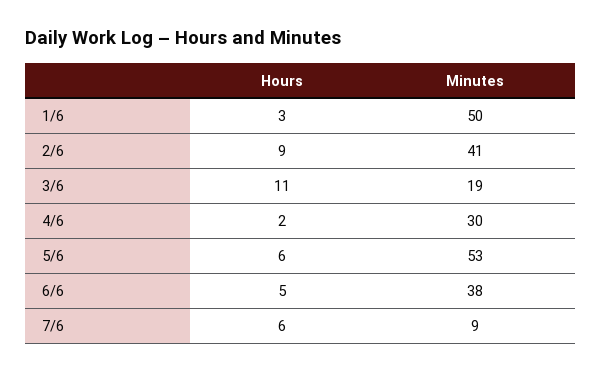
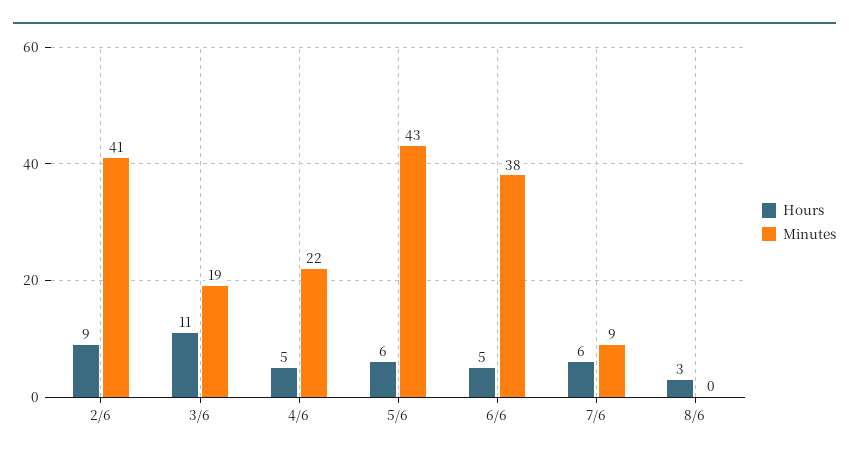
Hours, 1/6: 3 -> none
Minutes, 1/6: 50 -> none
Hours, 4/6: 2 -> 5
Minutes, 4/6: 30 -> 22
Minutes, 5/6: 53 -> 43
Hours, 8/6: none -> 3
Minutes, 8/6: none -> 0

